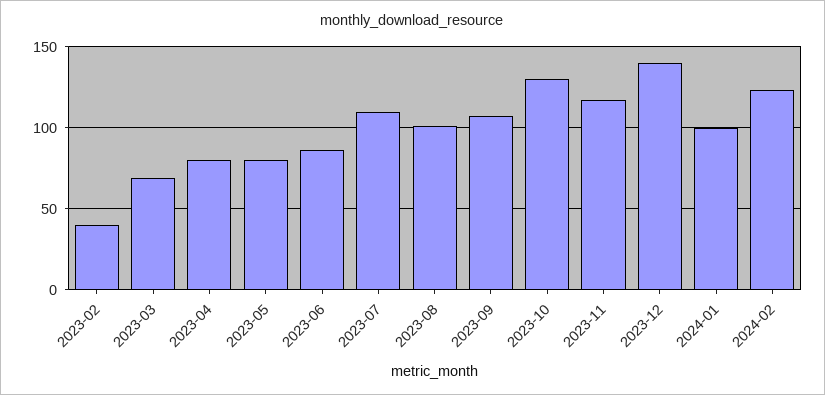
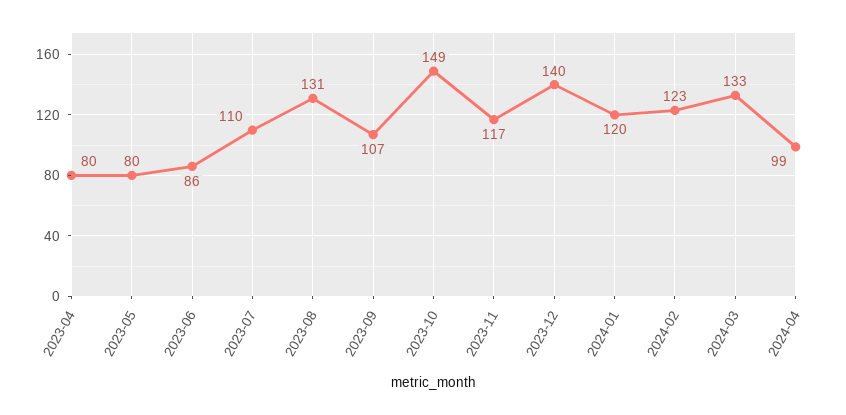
2023-02: 40 -> none
2023-03: 70 -> none
2023-08: 100 -> 131
2023-10: 130 -> 149
2024-01: 100 -> 120
2024-03: none -> 133
2024-04: none -> 99

